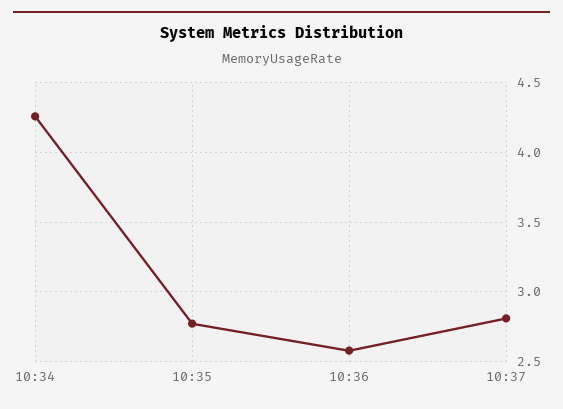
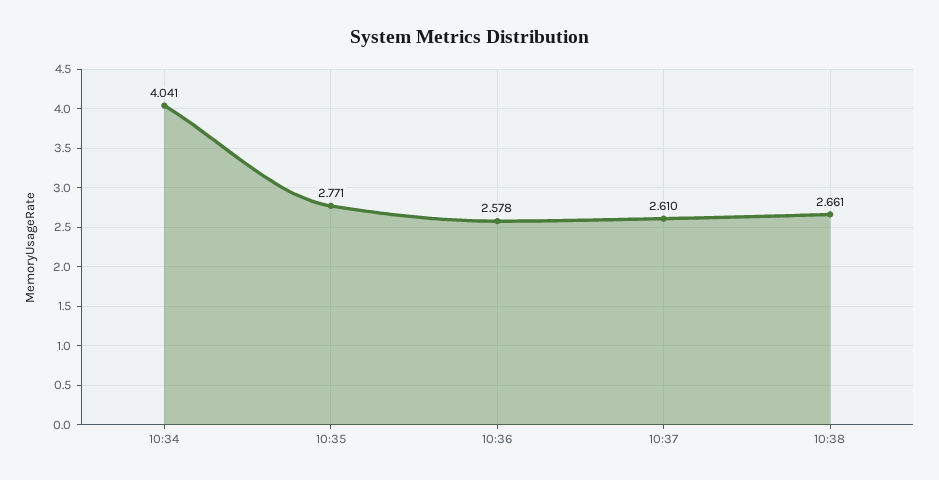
10:34: 4.25 -> 4.041
10:37: 2.8 -> 2.61
10:38: none -> 2.661

